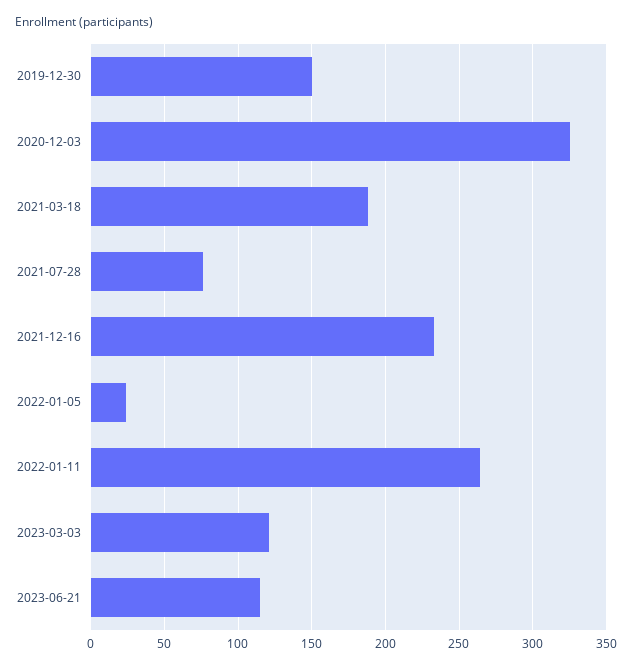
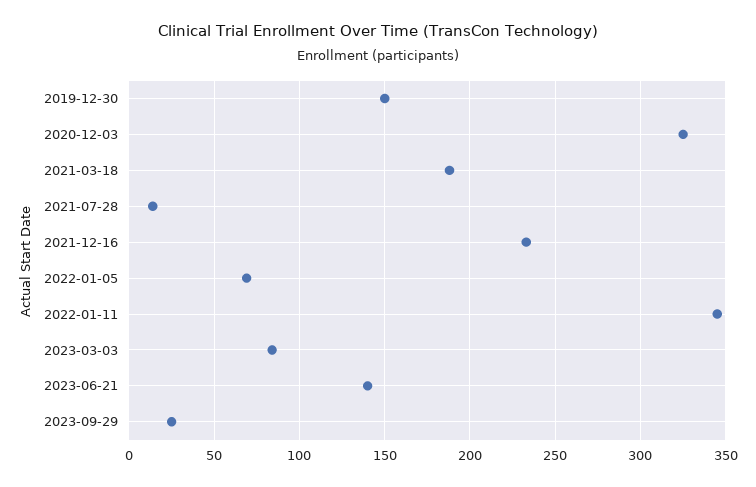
2021-07-28: 75 -> 15
2022-01-05: 25 -> 70
2022-01-11: 265 -> 345
2023-03-03: 120 -> 85
2023-06-21: 115 -> 140
2023-09-29: none -> 25

